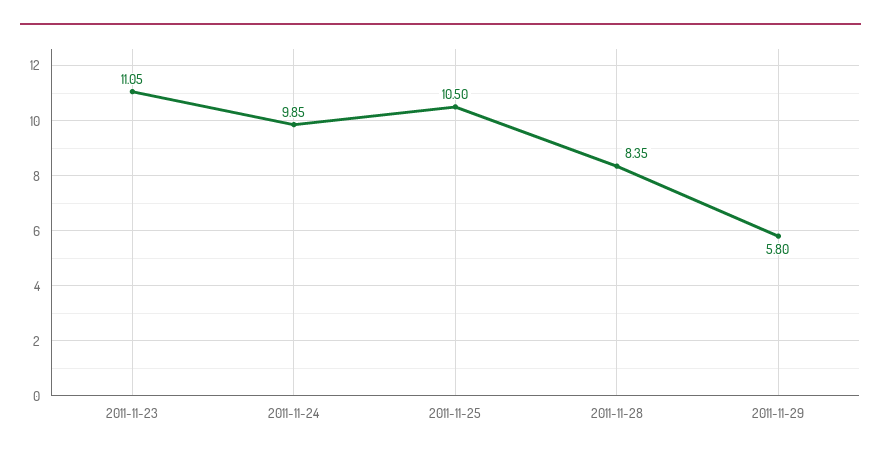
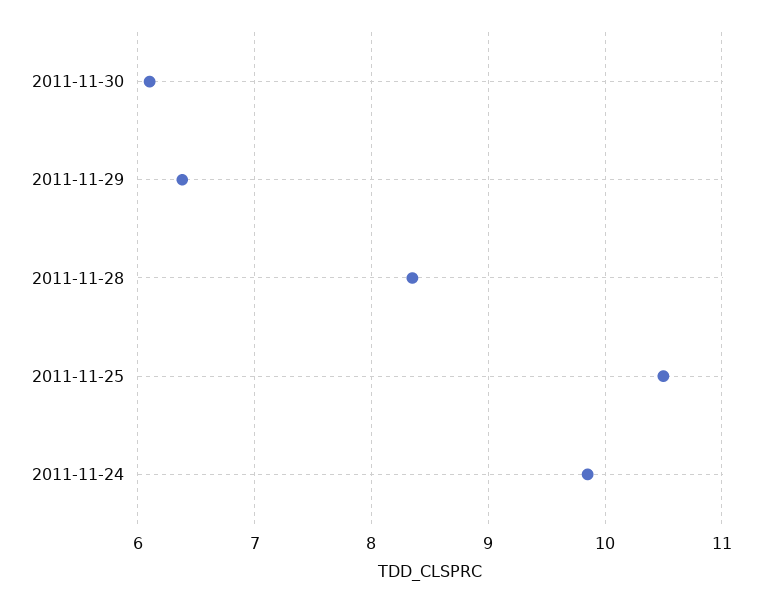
2011-11-23: 11.05 -> none
2011-11-29: 5.8 -> 6.4
2011-11-30: none -> 6.1

